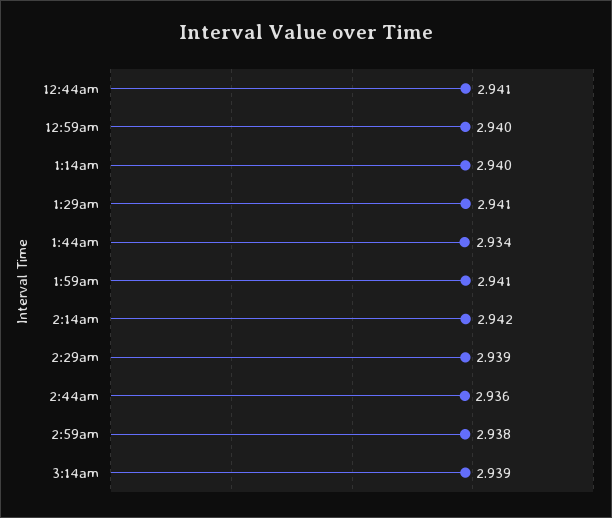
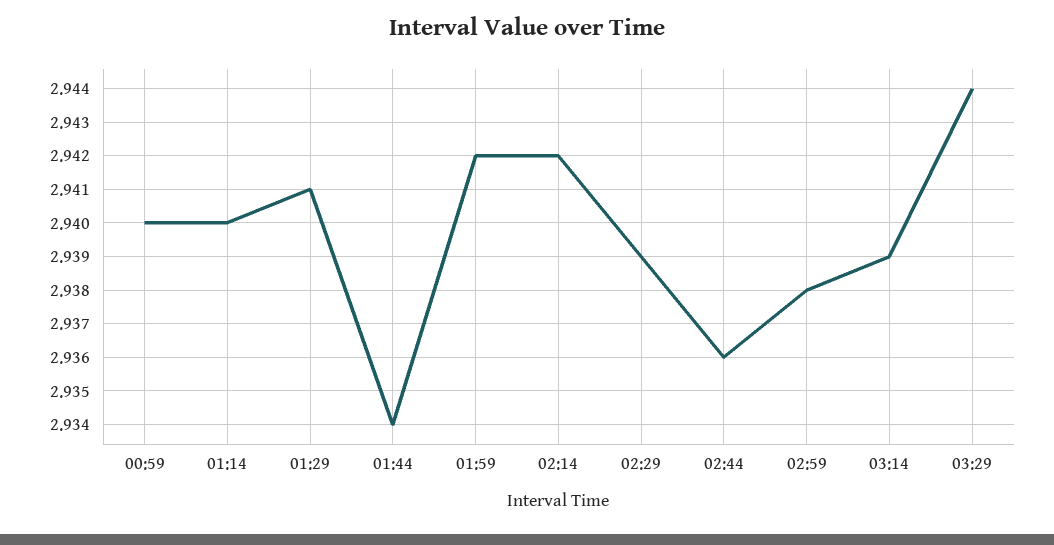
12:44am: 2.941 -> none
1:59am: 2.941 -> 2.942
03:29: none -> 2.944

